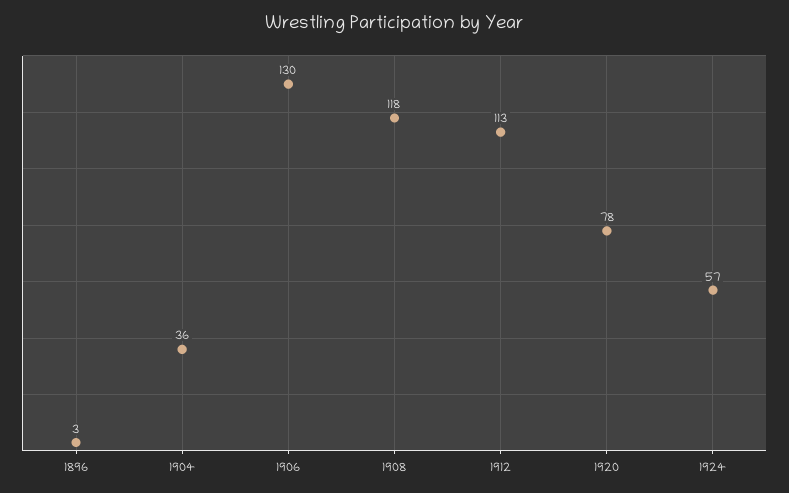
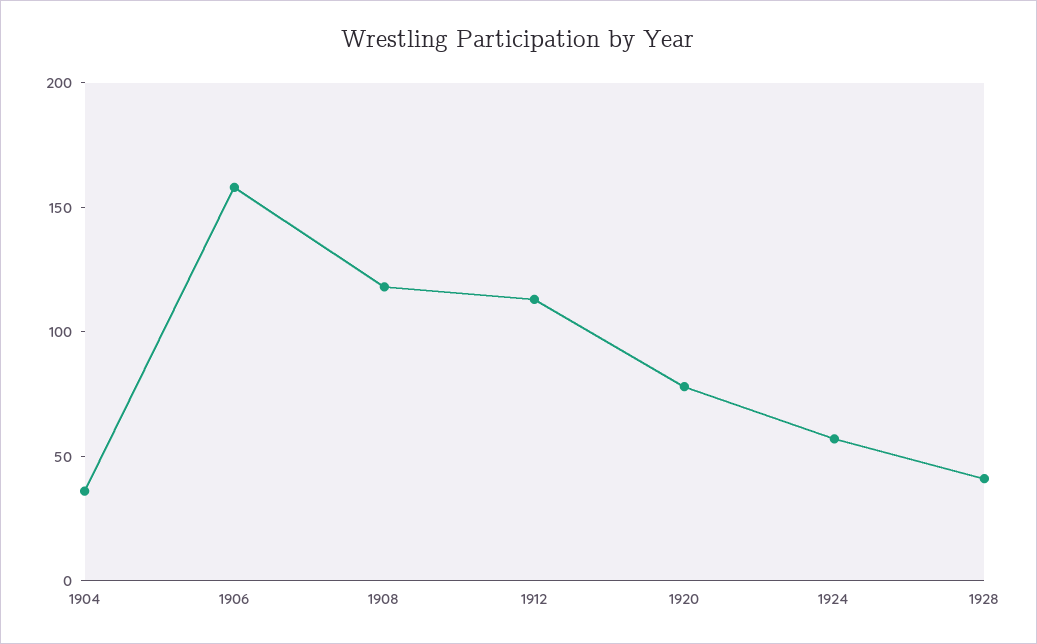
1896: 3 -> none
1906: 130 -> 160
1928: none -> 40

